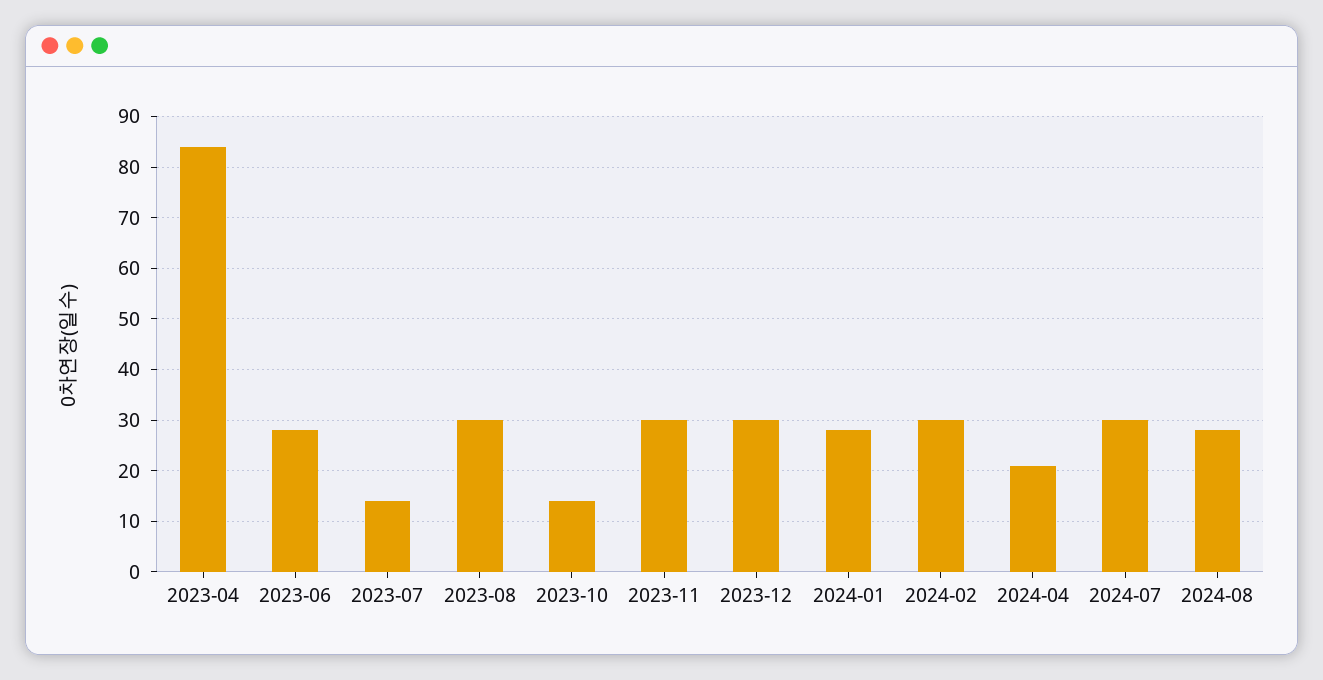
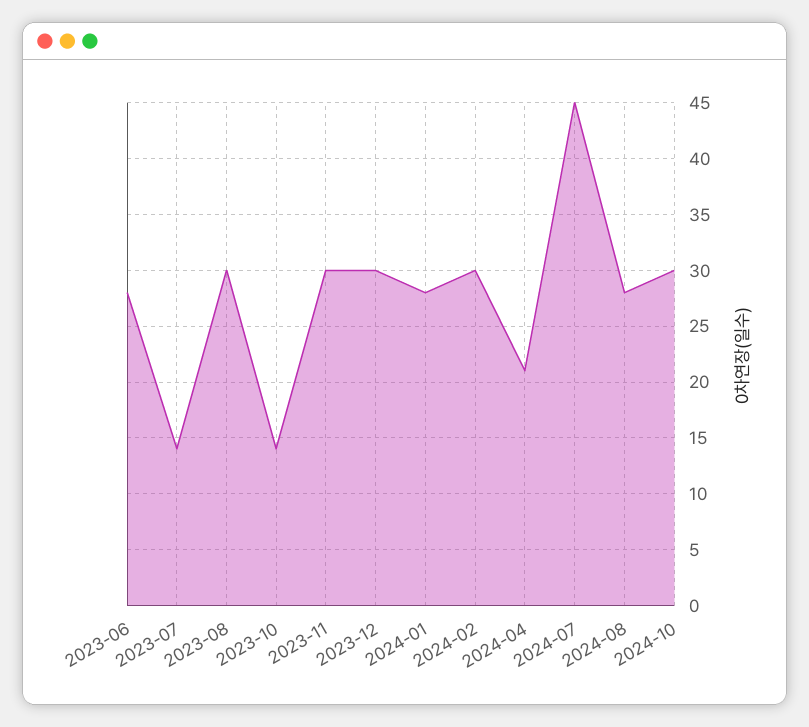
2023-04: 85 -> none
2024-07: 30 -> 45
2024-10: none -> 30

